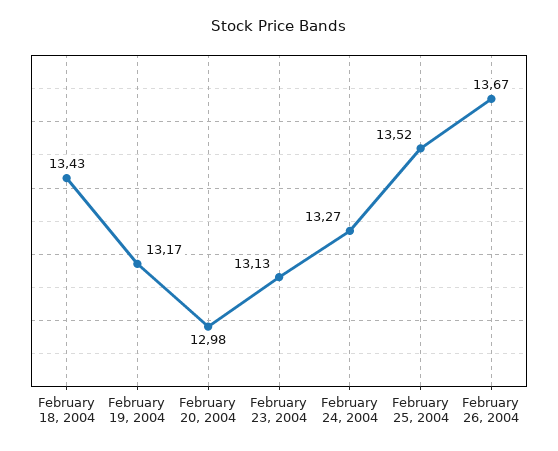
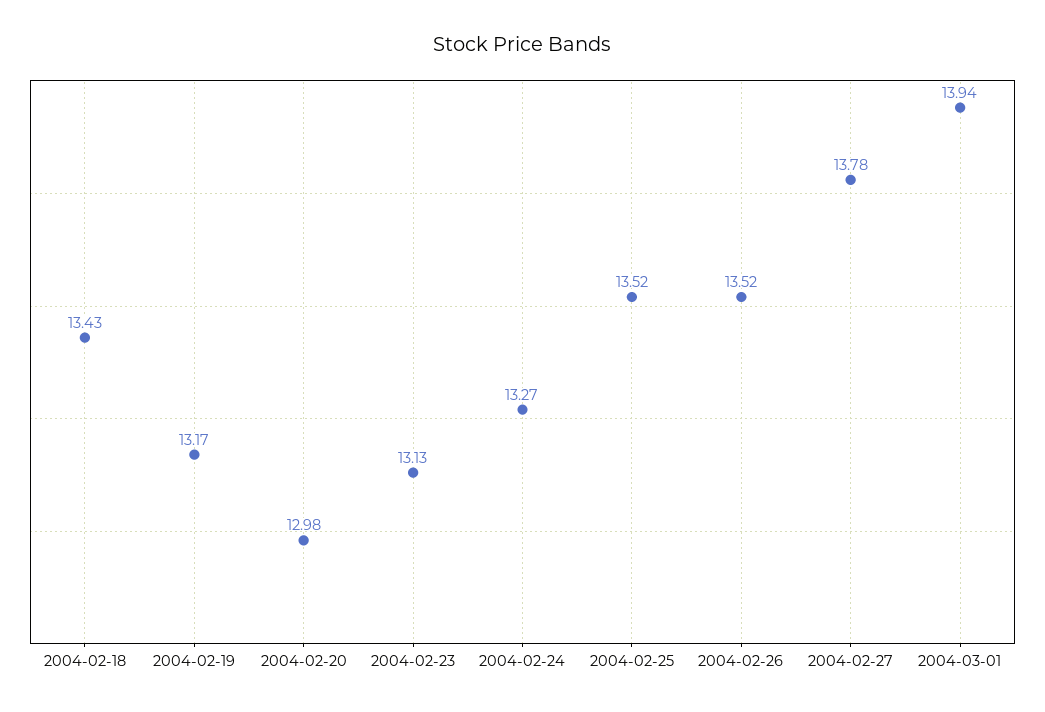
February 26, 2004: 13.67 -> 13.52
2004-02-27: none -> 13.78
2004-03-01: none -> 13.94

